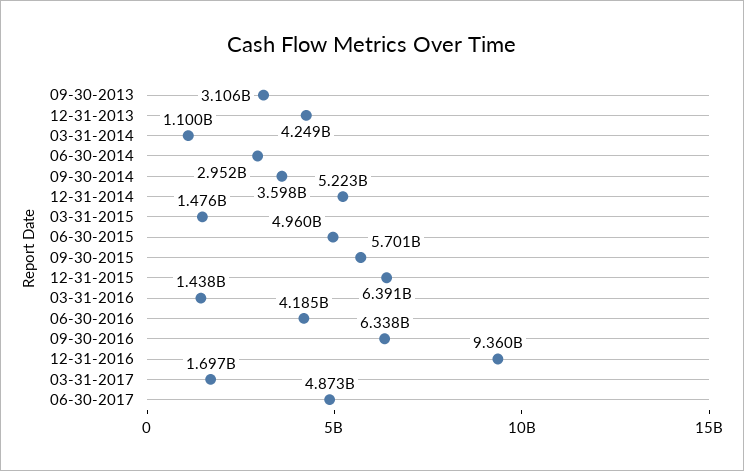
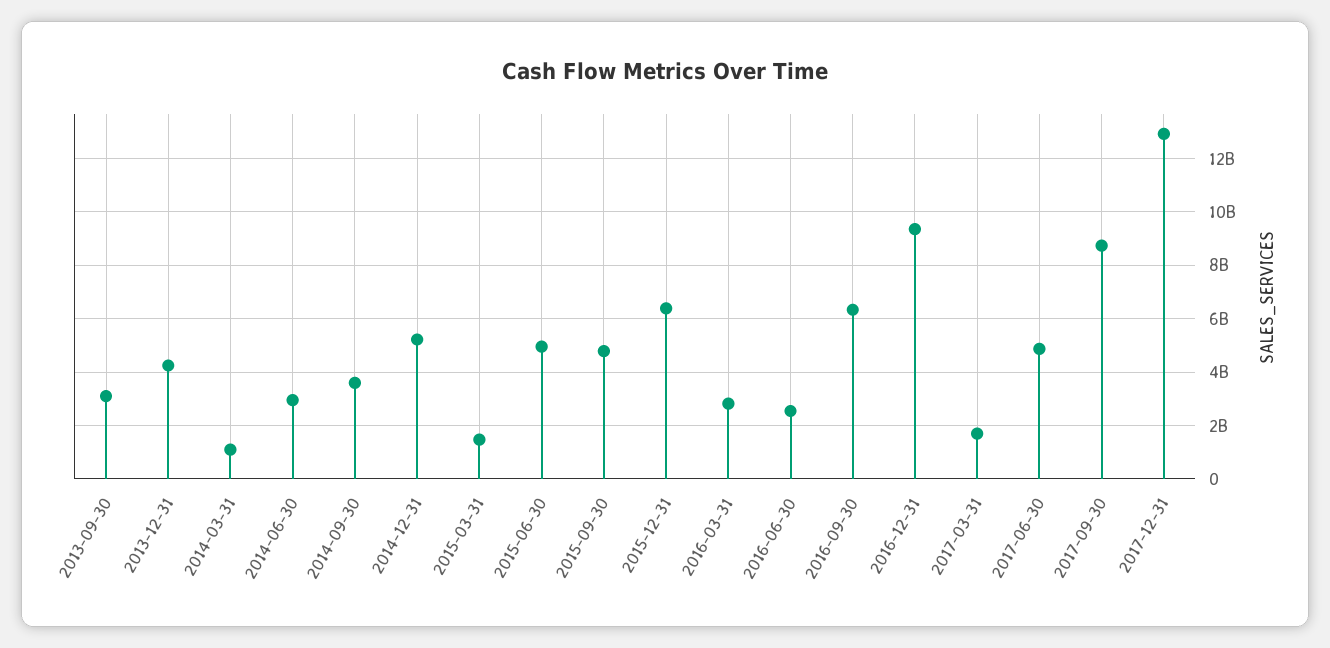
09-30-2015: 5701000000 -> 4750000000
03-31-2016: 1438000000 -> 2750000000
06-30-2016: 4185000000 -> 2500000000
2017-09-30: none -> 8750000000
2017-12-31: none -> 13000000000

